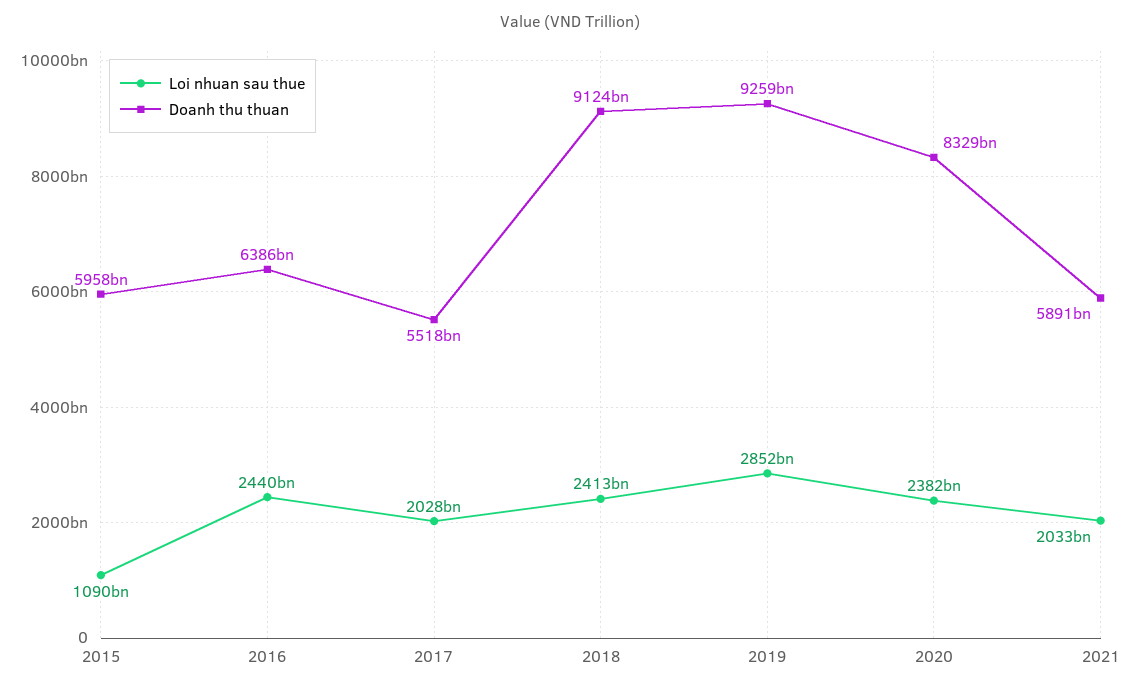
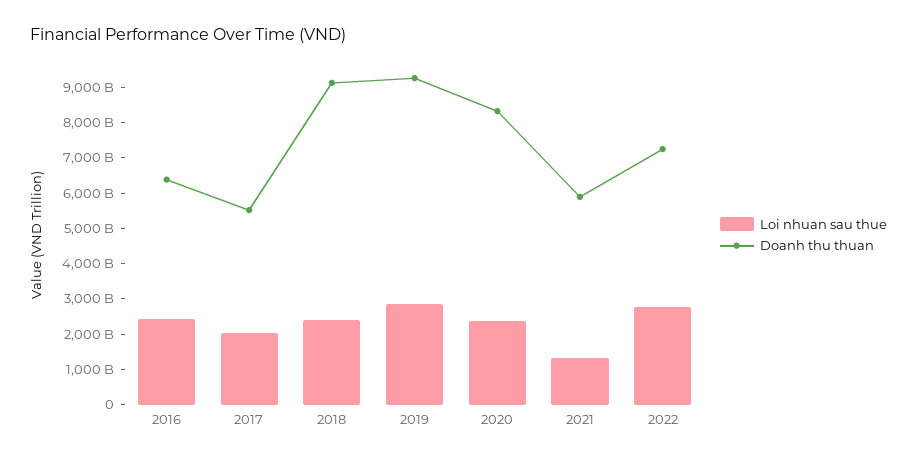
Loi nhuan sau thue, 2015: 1090000000000 -> none
Doanh thu thuan, 2015: 5958000000000 -> none
Loi nhuan sau thue, 2021: 2033000000000 -> 1250000000000
Loi nhuan sau thue, 2022: none -> 2750000000000
Doanh thu thuan, 2022: none -> 7250000000000

